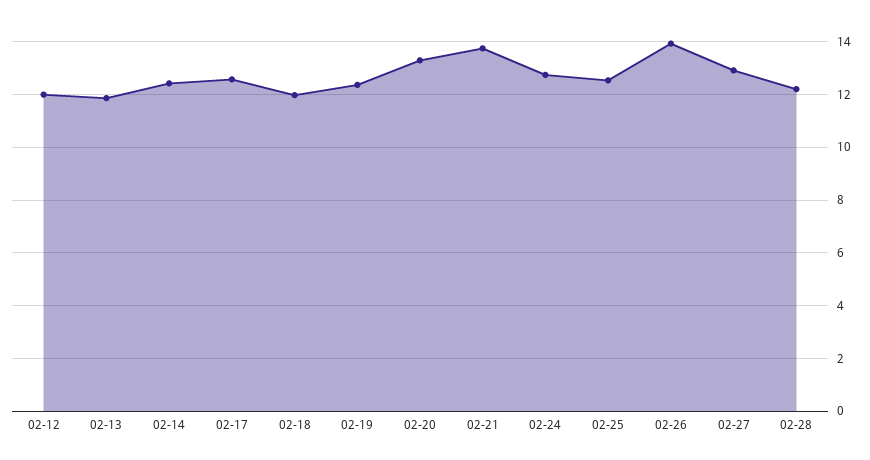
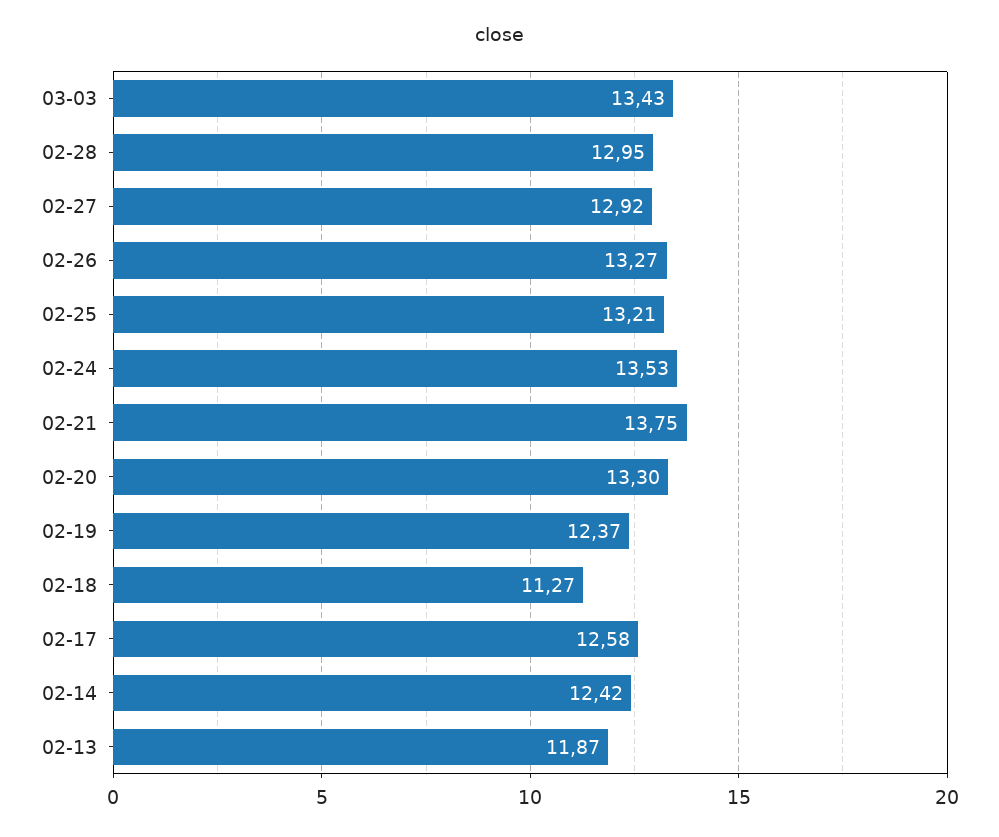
02-12: 12 -> none
02-18: 12 -> 11.27
02-24: 12.75 -> 13.53
02-25: 12.5 -> 13.21
02-26: 14 -> 13.27
02-28: 12.25 -> 12.95
03-03: none -> 13.43

